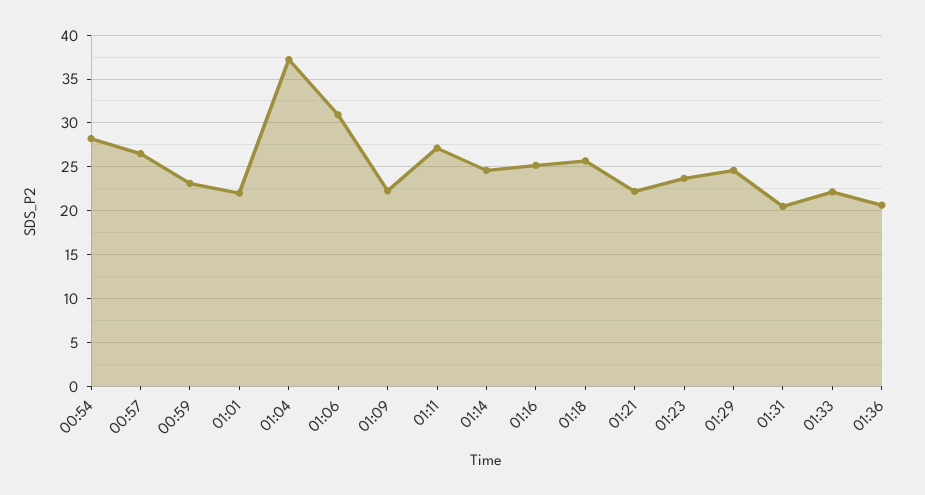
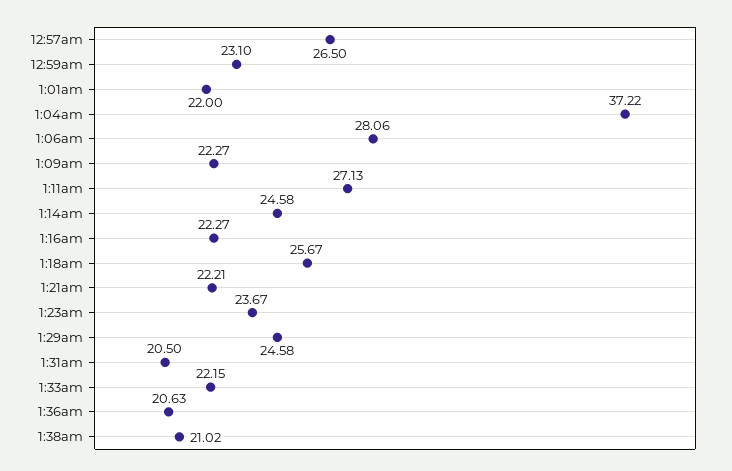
00:54: 28 -> none
01:06: 31 -> 28.06
01:16: 25 -> 22.27
1:38am: none -> 21.02

